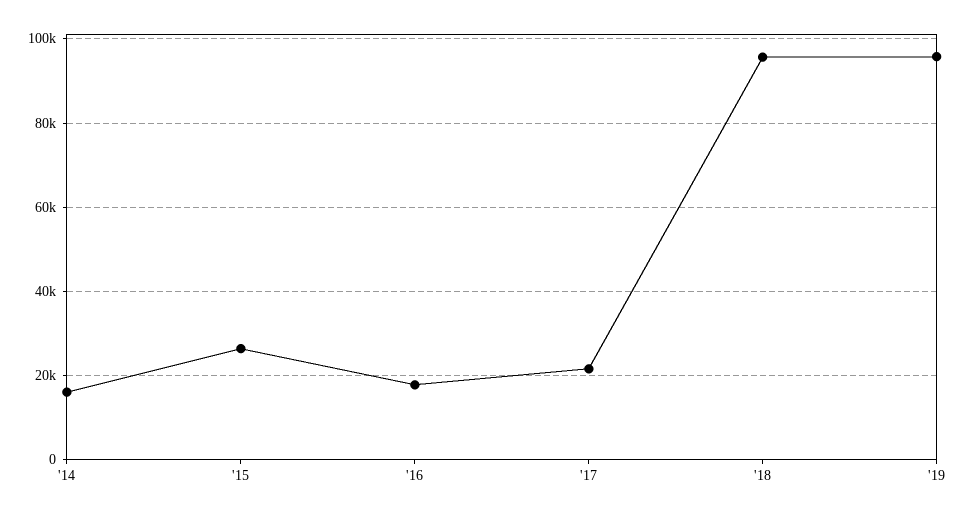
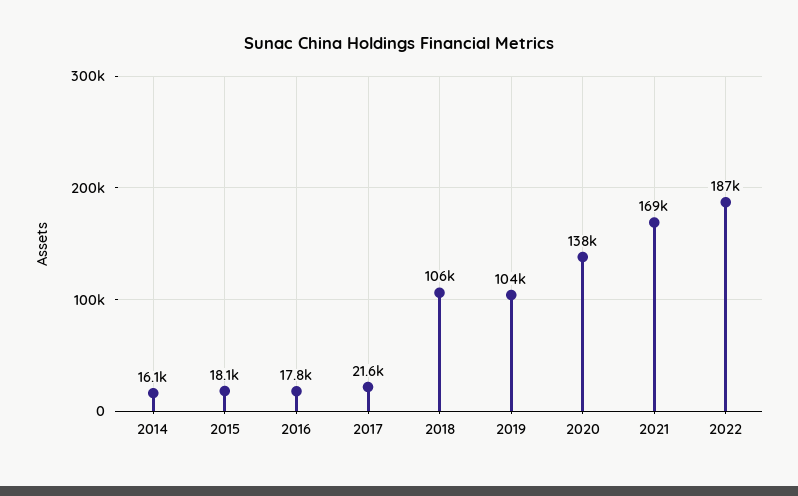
'15: 26000 -> 18100
'18: 96000 -> 106000
'19: 96000 -> 104000
2020: none -> 138000
2021: none -> 169000
2022: none -> 187000

